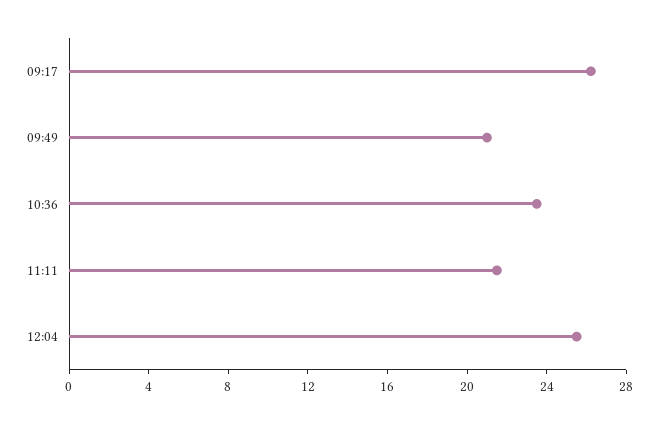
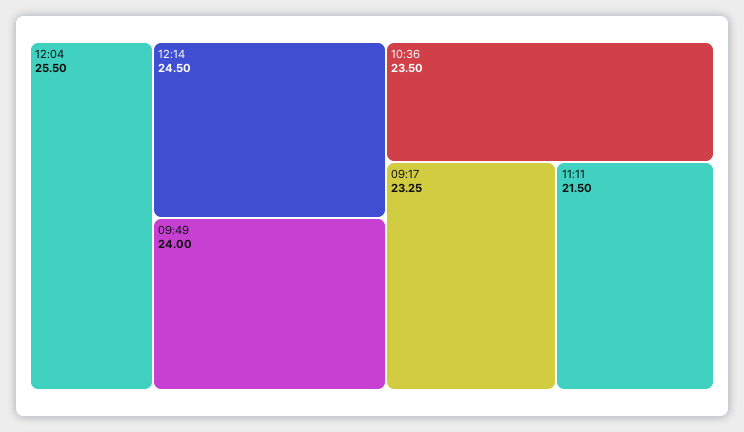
09:17: 26 -> 23.25
09:49: 21 -> 24
12:14: none -> 24.5

